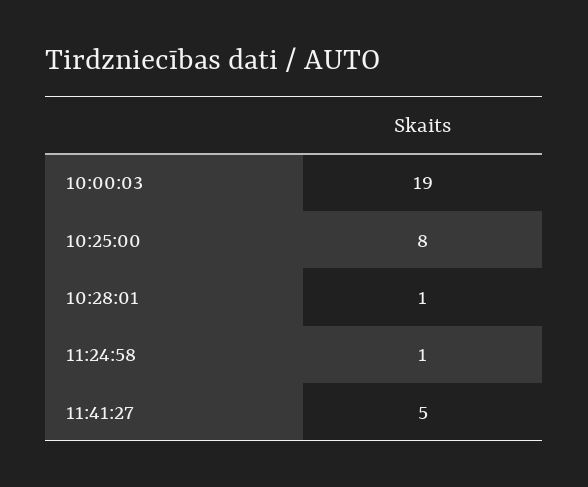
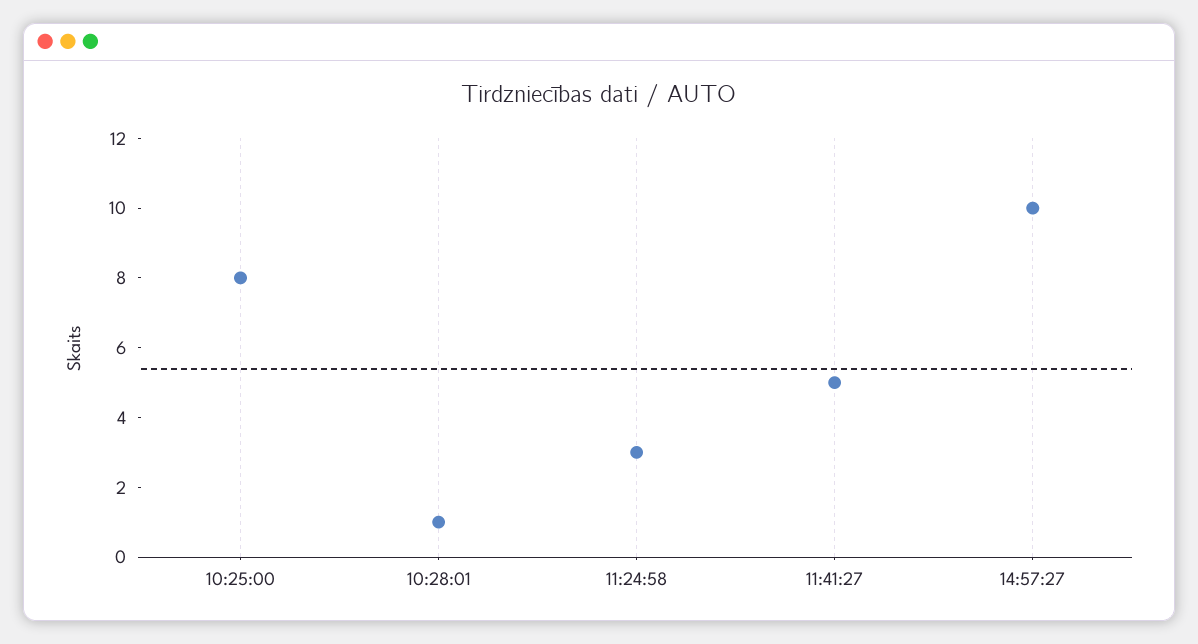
10:00:03: 19 -> none
11:24:58: 1 -> 3
14:57:27: none -> 10

